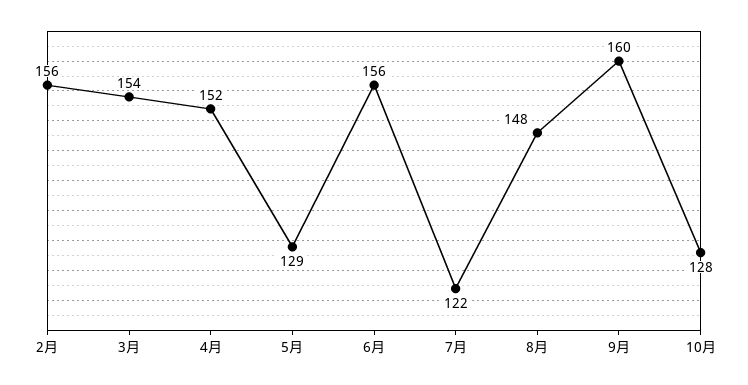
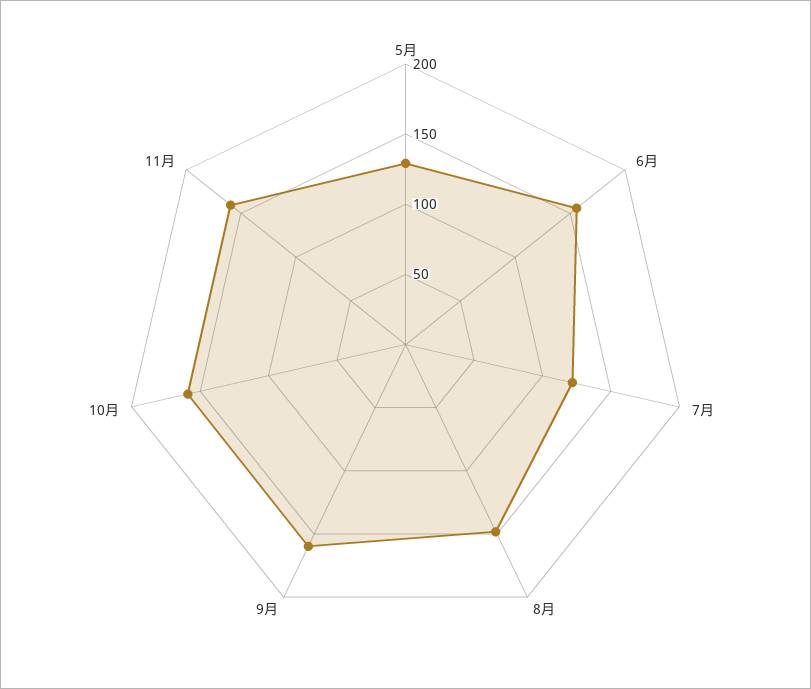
2月: 156 -> none
3月: 154 -> none
4月: 152 -> none
10月: 128 -> 160
11月: none -> 160

